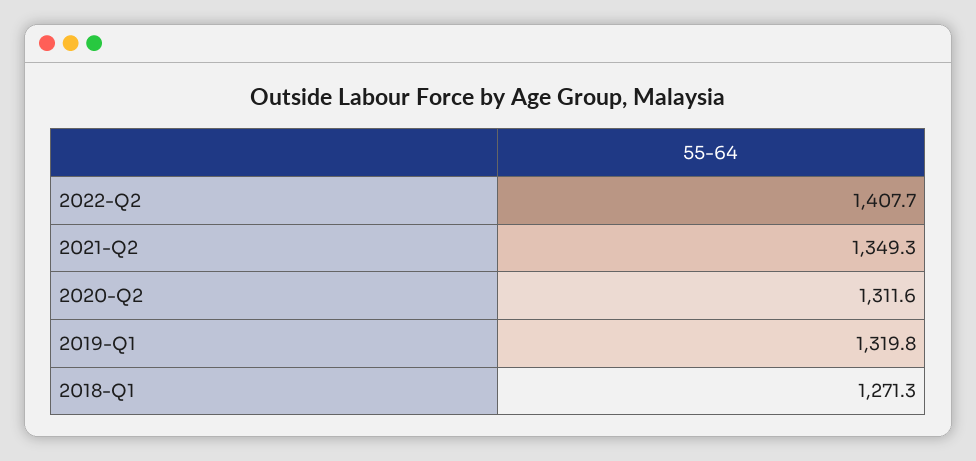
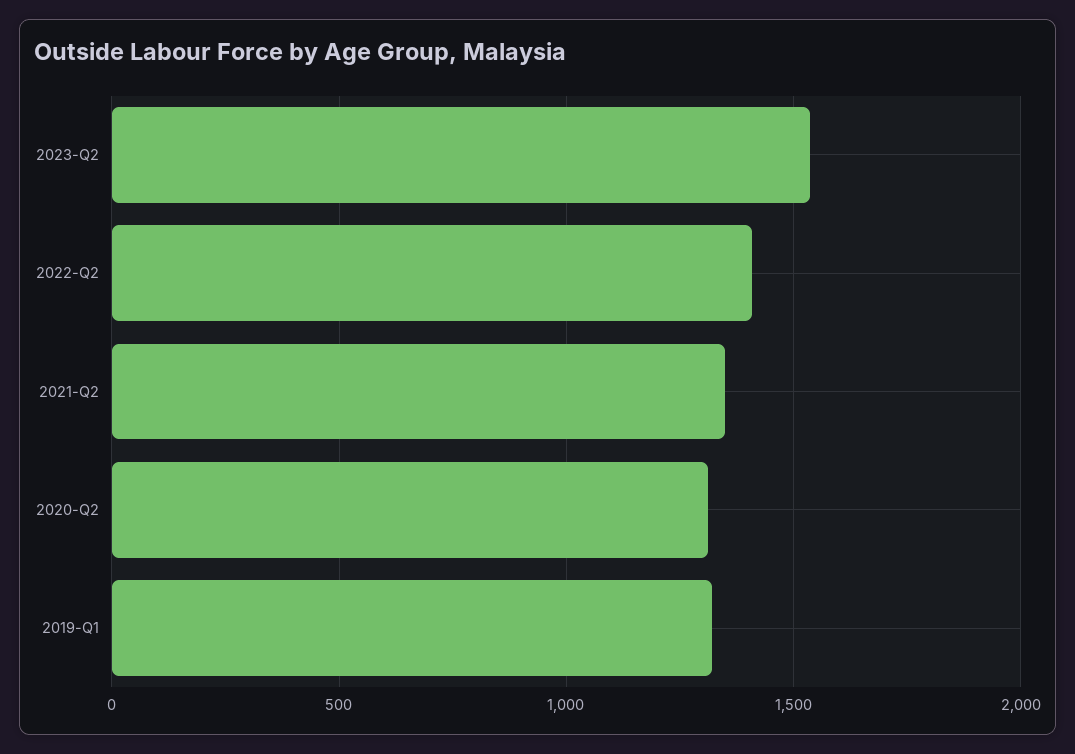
2018-Q1: 1271.3 -> none
2023-Q2: none -> 1550

